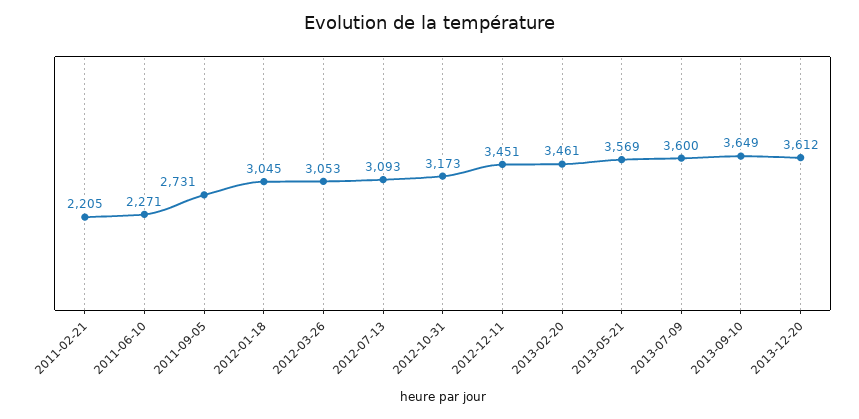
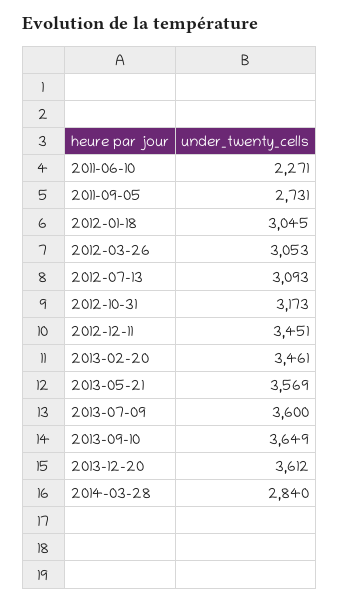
2011-02-21: 2205 -> none
2014-03-28: none -> 2840

